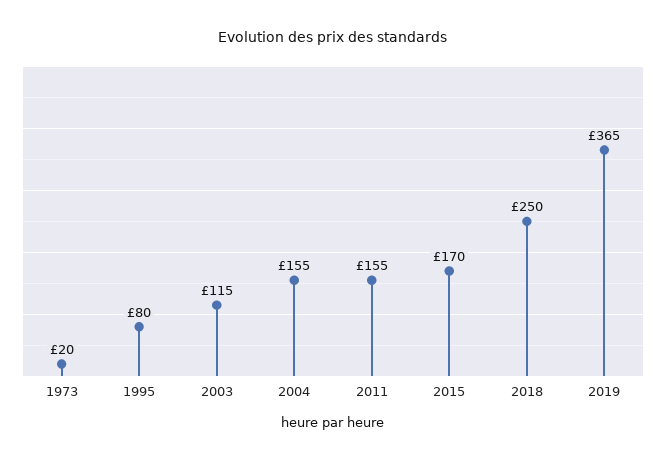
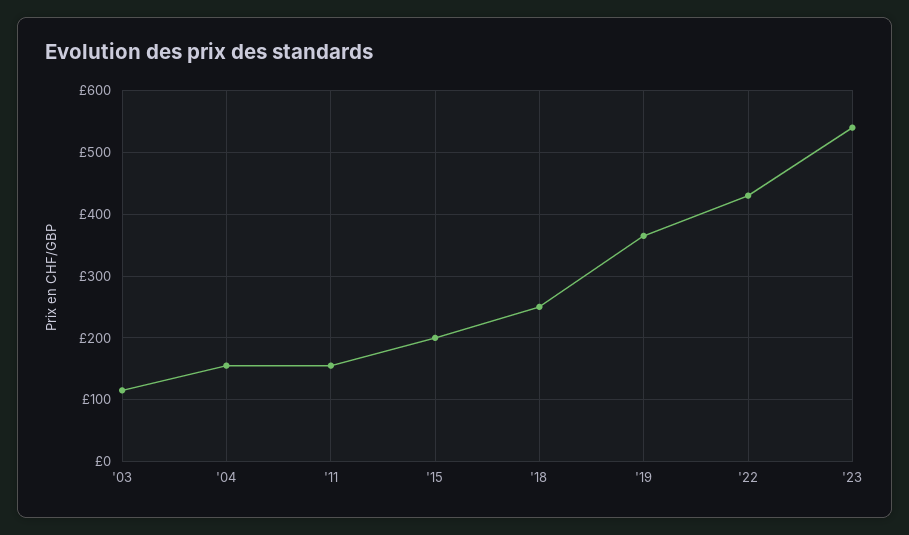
1973: 20 -> none
1995: 80 -> none
2015: 170 -> 200
'22: none -> 430
'23: none -> 540

